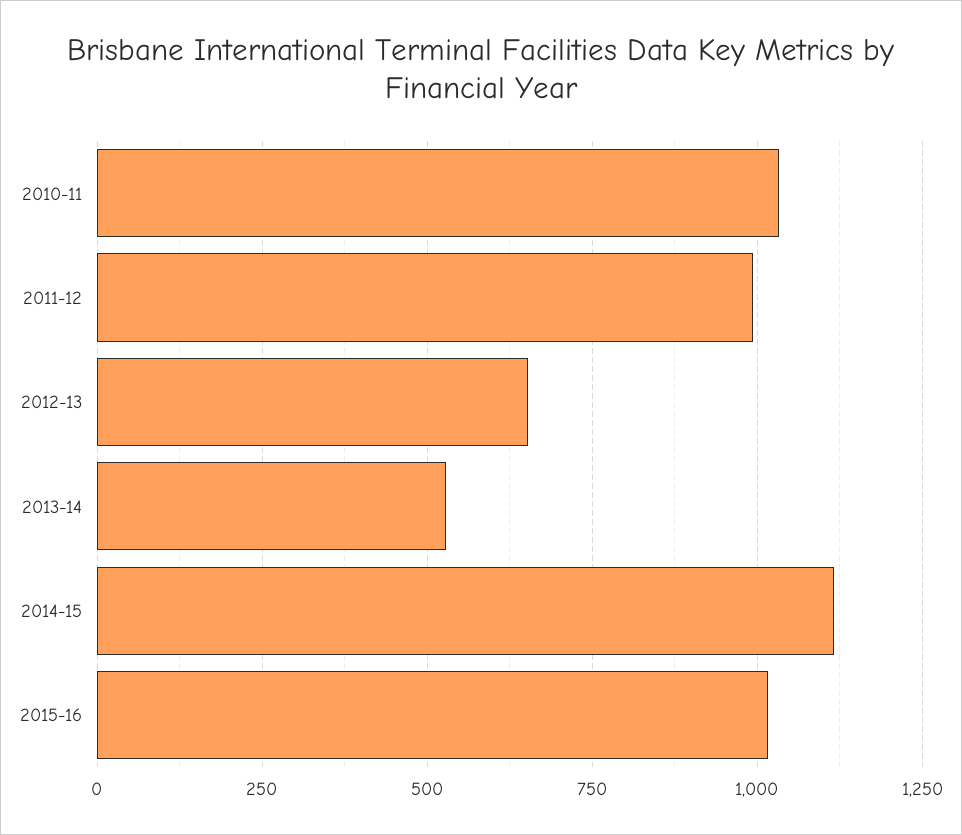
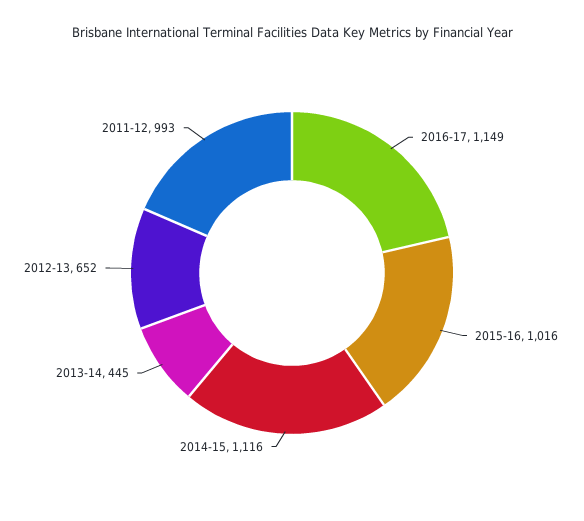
2010-11: 1025 -> none
2013-14: 525 -> 445
2016-17: none -> 1149

